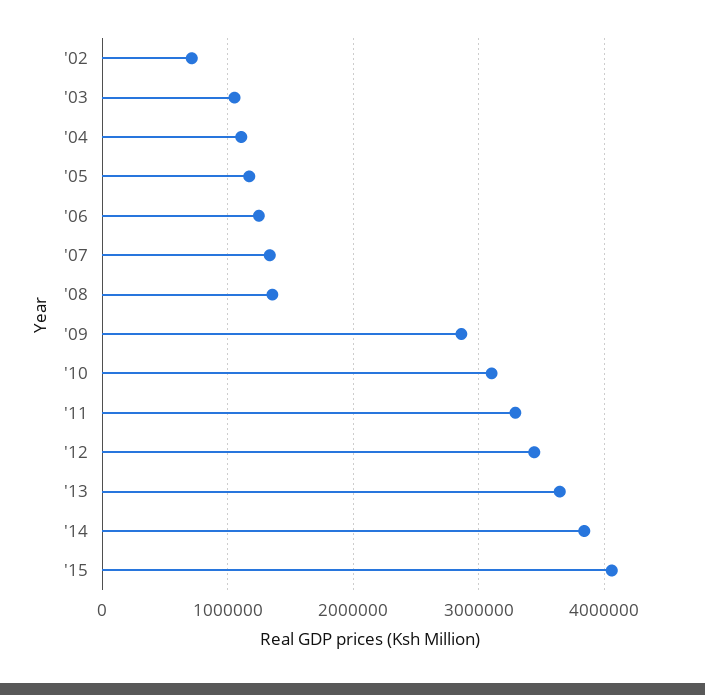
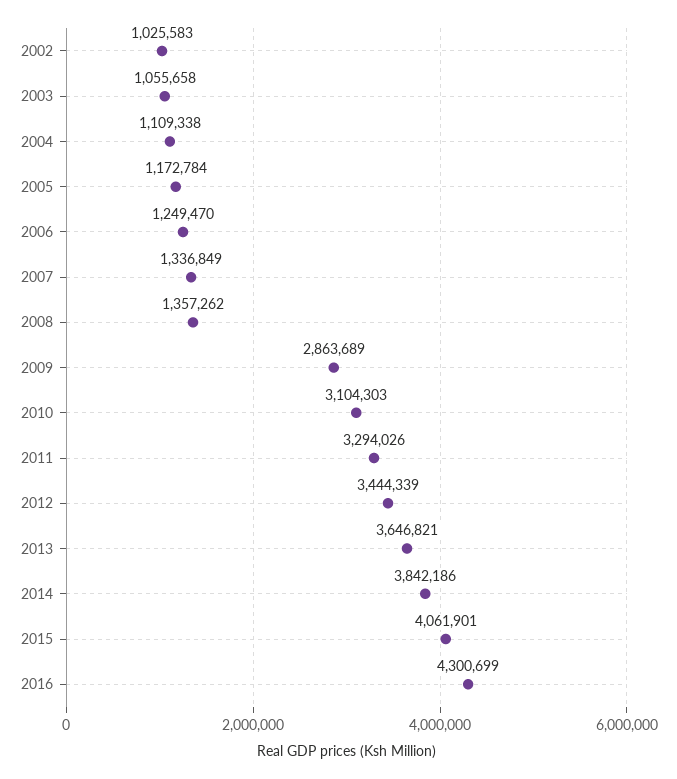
'02: 700000 -> 1025583
2016: none -> 4300699

